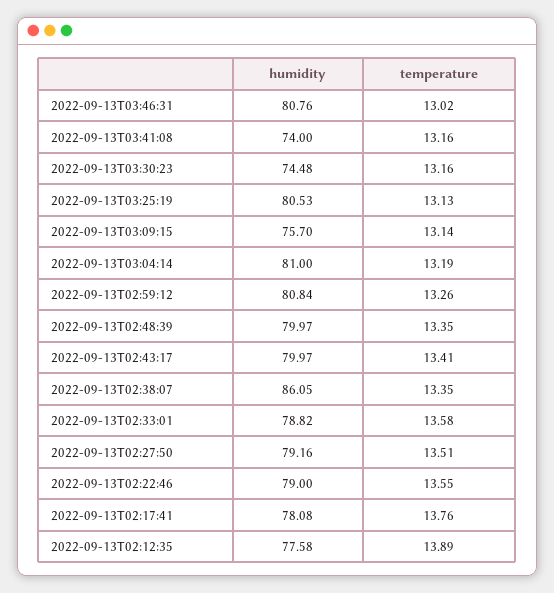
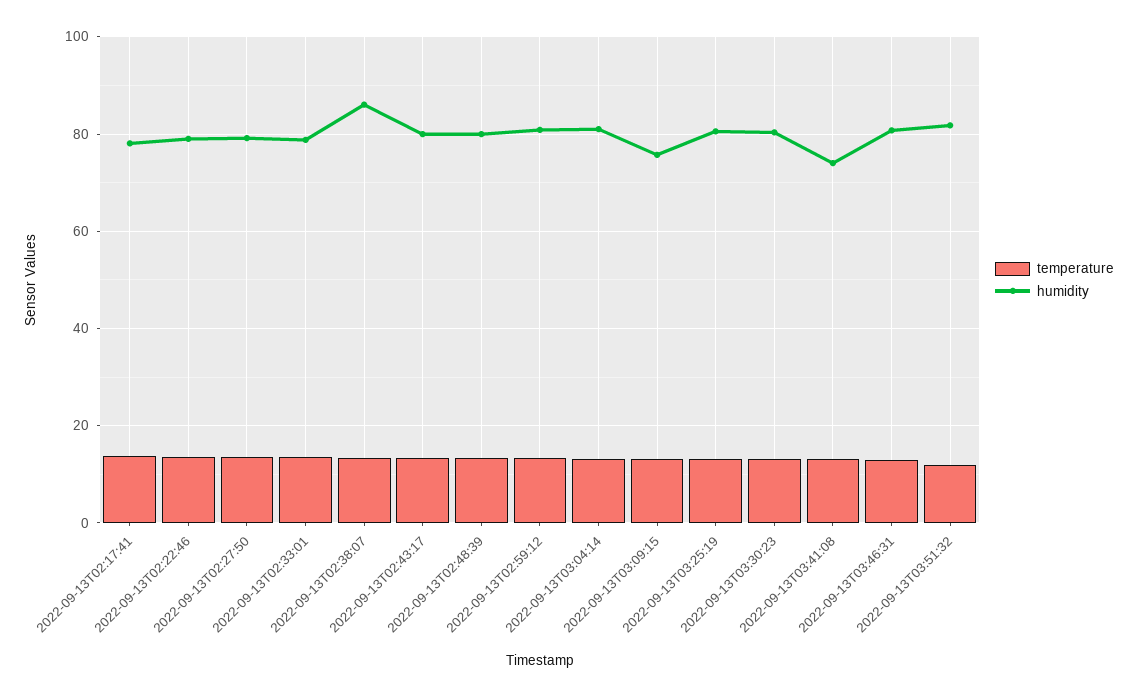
humidity, 2022-09-13T03:30:23: 74.48 -> 80
humidity, 2022-09-13T02:12:35: 77.58 -> none
temperature, 2022-09-13T02:12:35: 13.89 -> none
temperature, 2022-09-13T03:51:32: none -> 12
humidity, 2022-09-13T03:51:32: none -> 82

